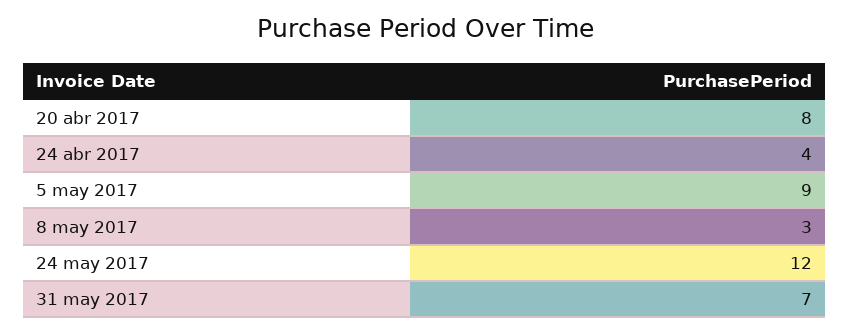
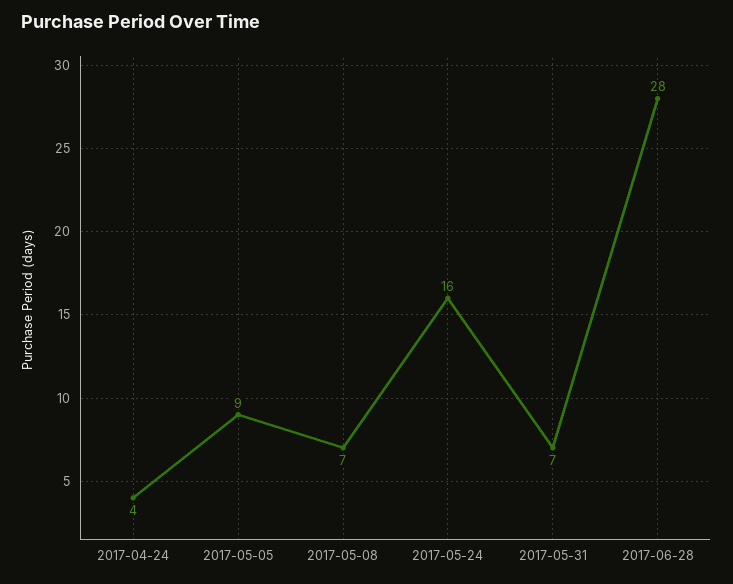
20 abr 2017: 8 -> none
8 may 2017: 3 -> 7
24 may 2017: 12 -> 16
2017-06-28: none -> 28

